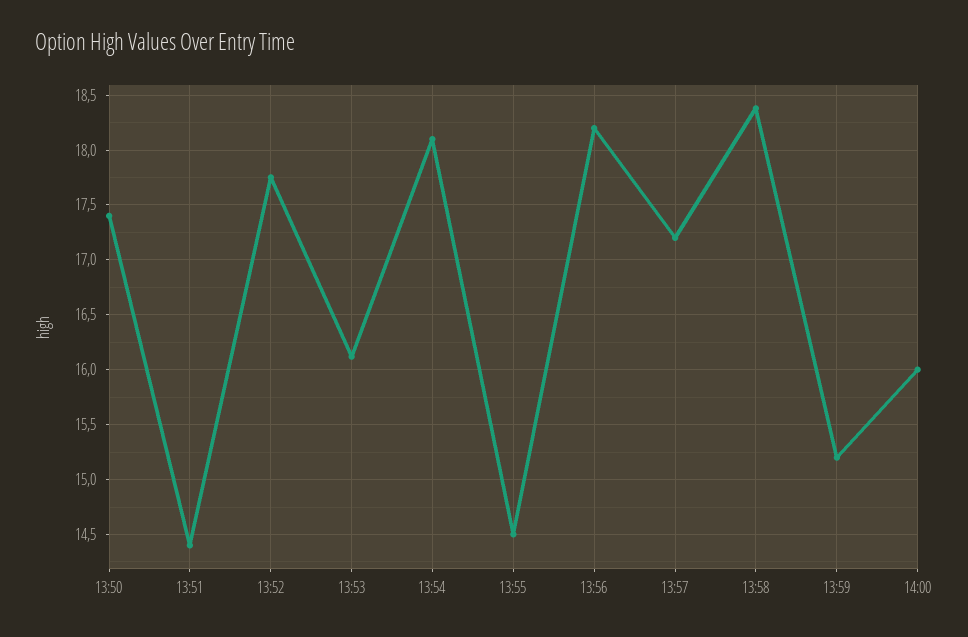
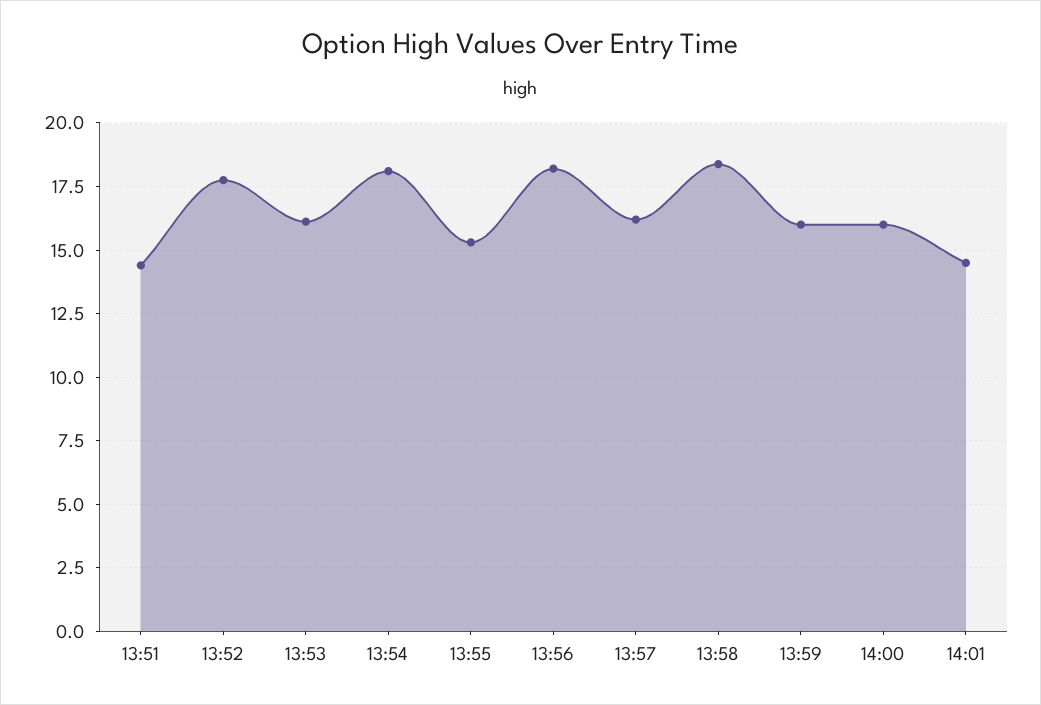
13:50: 17.4 -> none
13:55: 14.5 -> 15.25
13:57: 17.2 -> 16.25
13:59: 15.2 -> 16
14:01: none -> 14.5

